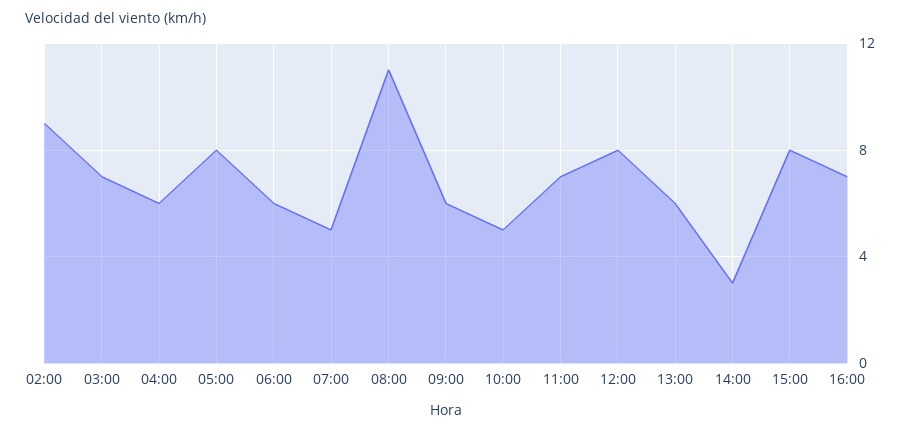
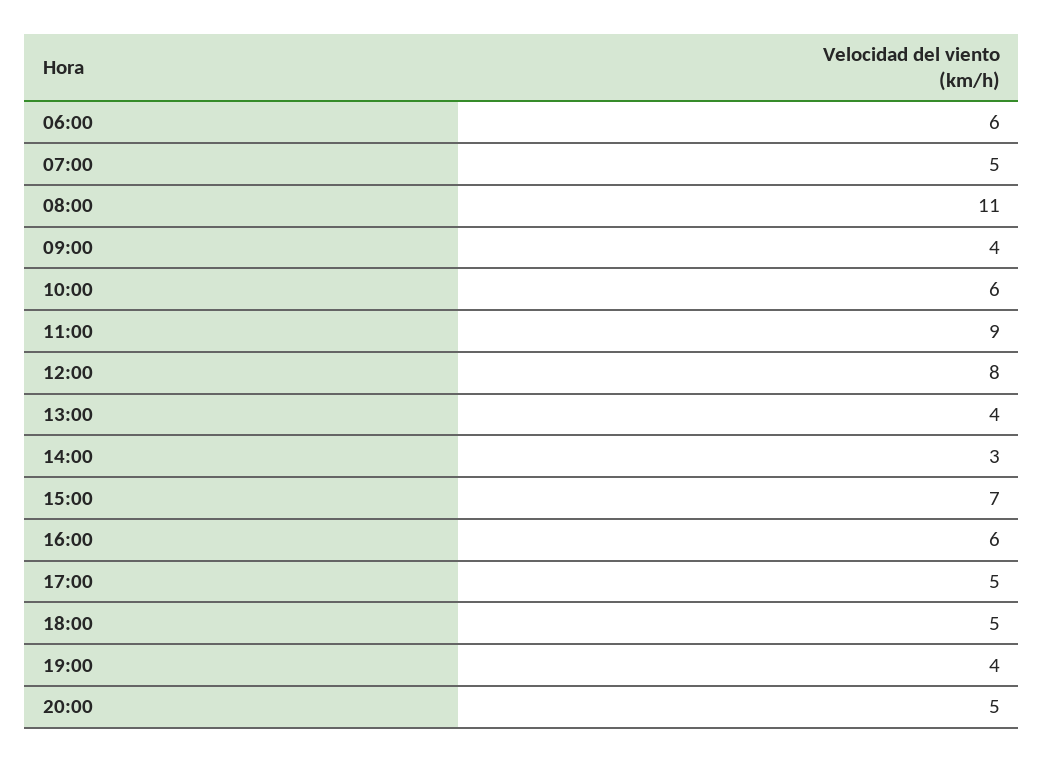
02:00: 9 -> none
03:00: 7 -> none
04:00: 6 -> none
05:00: 8 -> none
09:00: 6 -> 4
10:00: 5 -> 6
11:00: 7 -> 9
13:00: 6 -> 4
15:00: 8 -> 7
16:00: 7 -> 6
17:00: none -> 5
18:00: none -> 5
19:00: none -> 4
20:00: none -> 5

